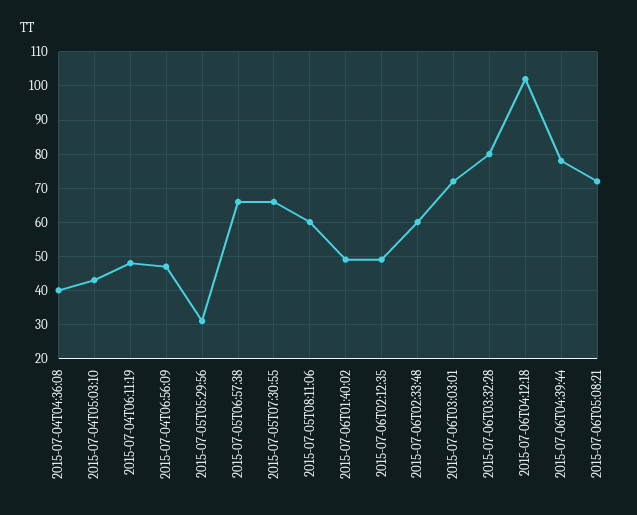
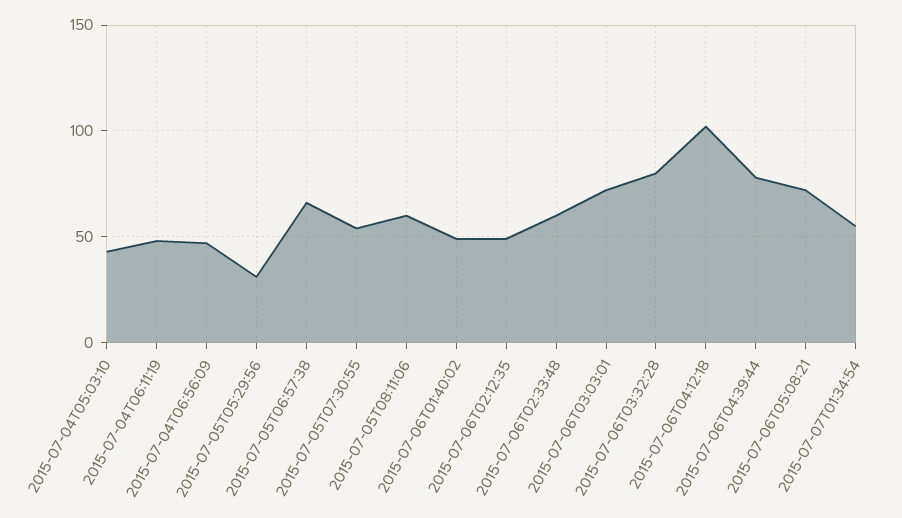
2015-07-04T04:36:08: 40 -> none
2015-07-05T07:30:55: 65 -> 55
2015-07-07T01:34:54: none -> 55

